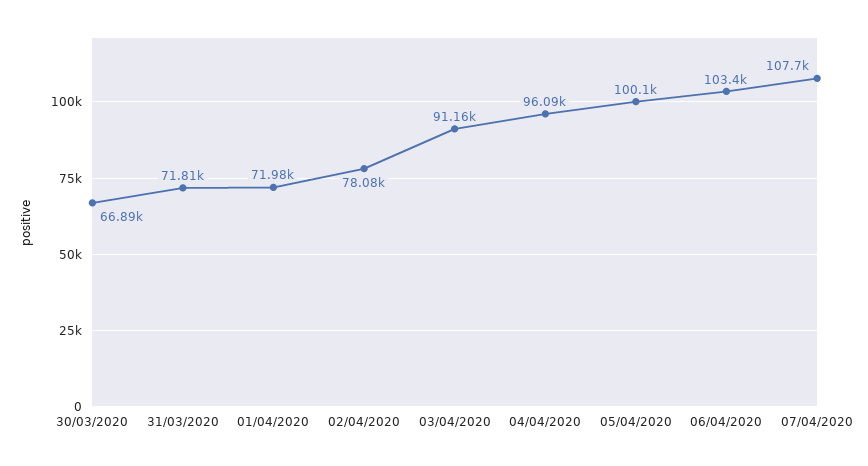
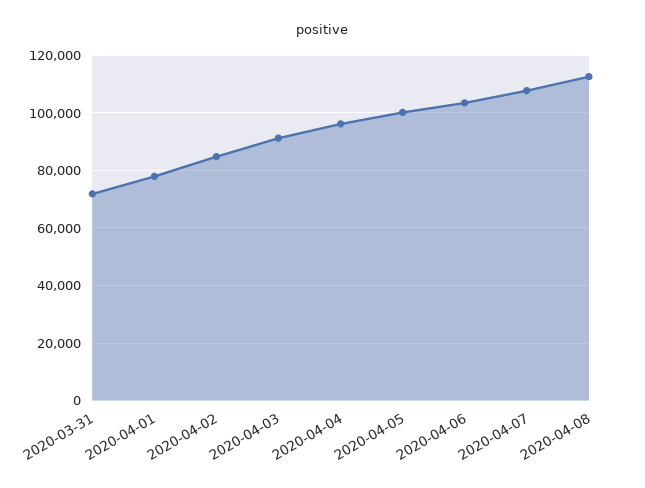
30/03/2020: 66890 -> none
01/04/2020: 71980 -> 77500
02/04/2020: 78080 -> 85000
2020-04-08: none -> 112500

